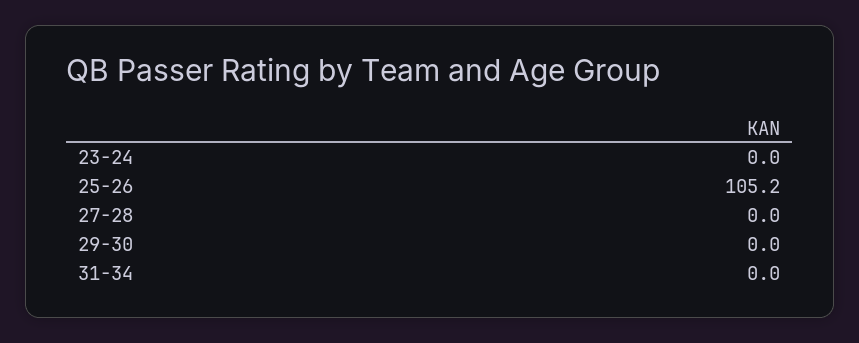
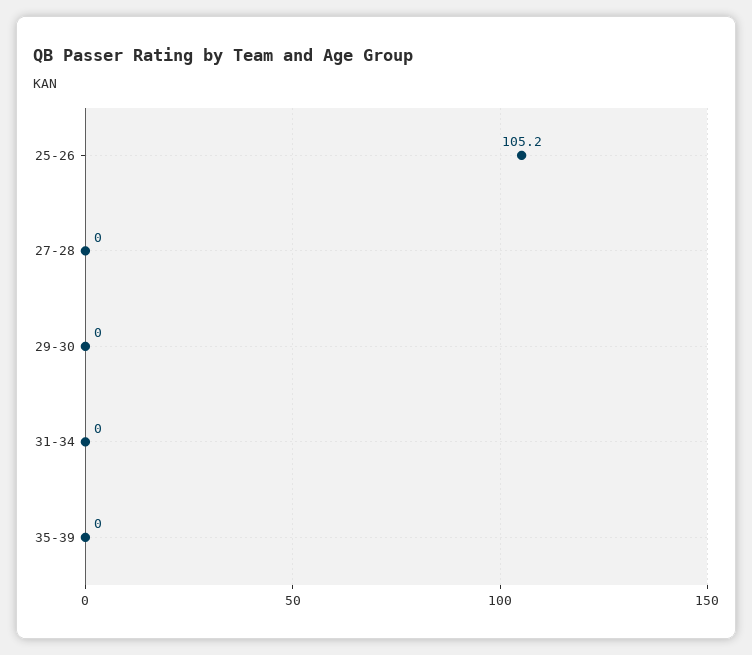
23-24: 0 -> none
35-39: none -> 0

